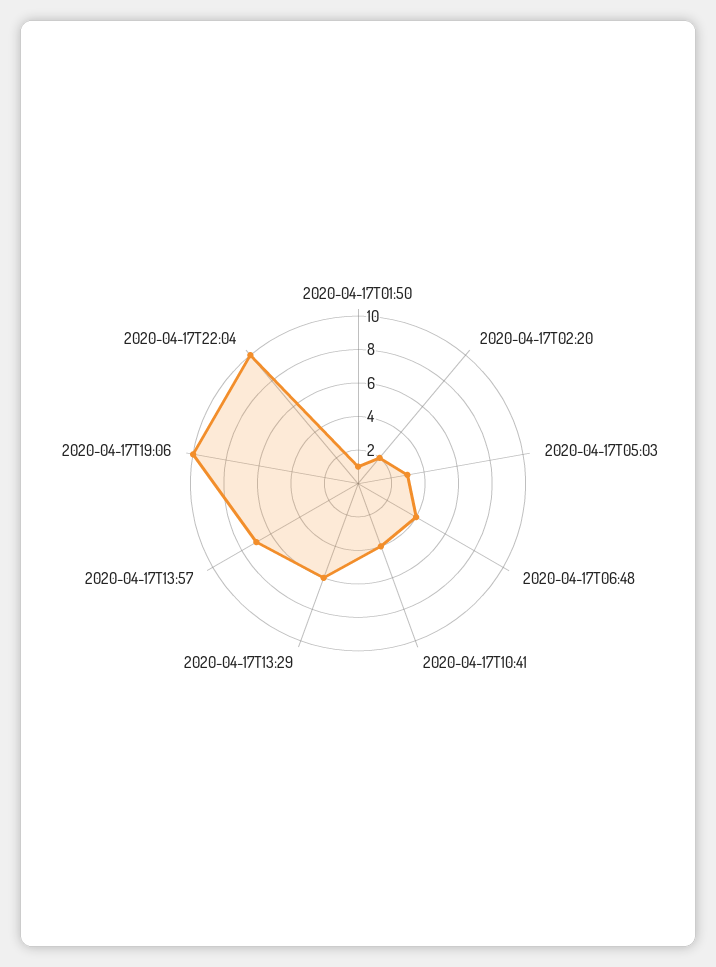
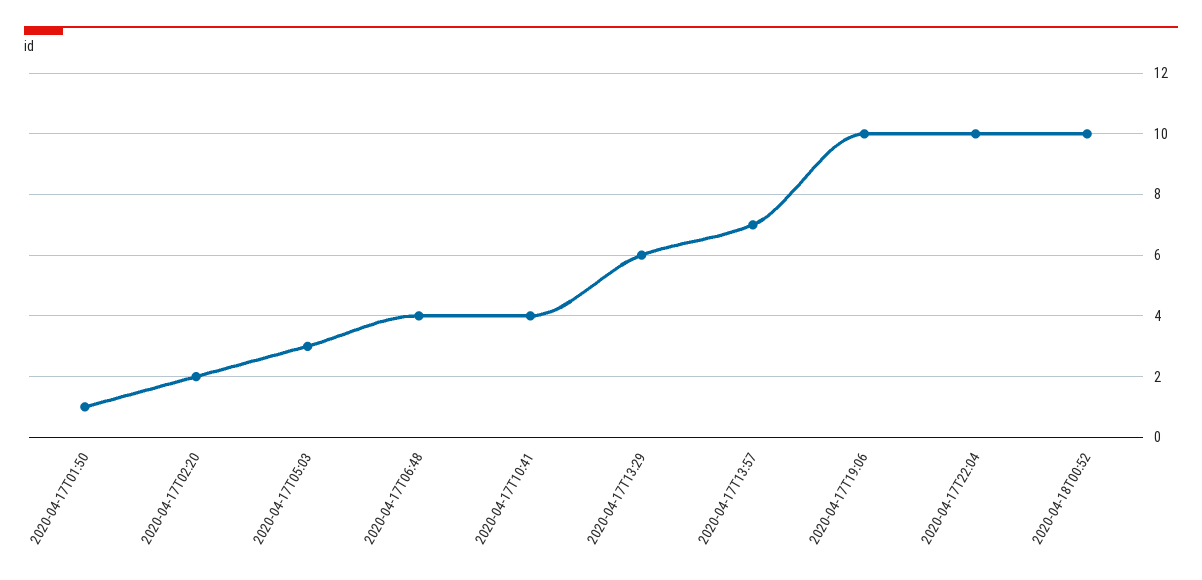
2020-04-18T00:52: none -> 10

